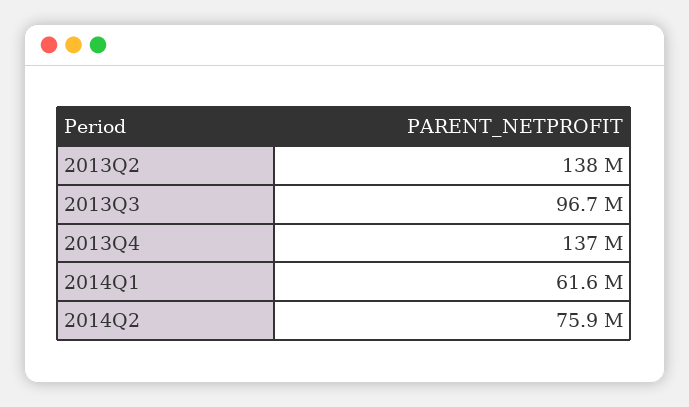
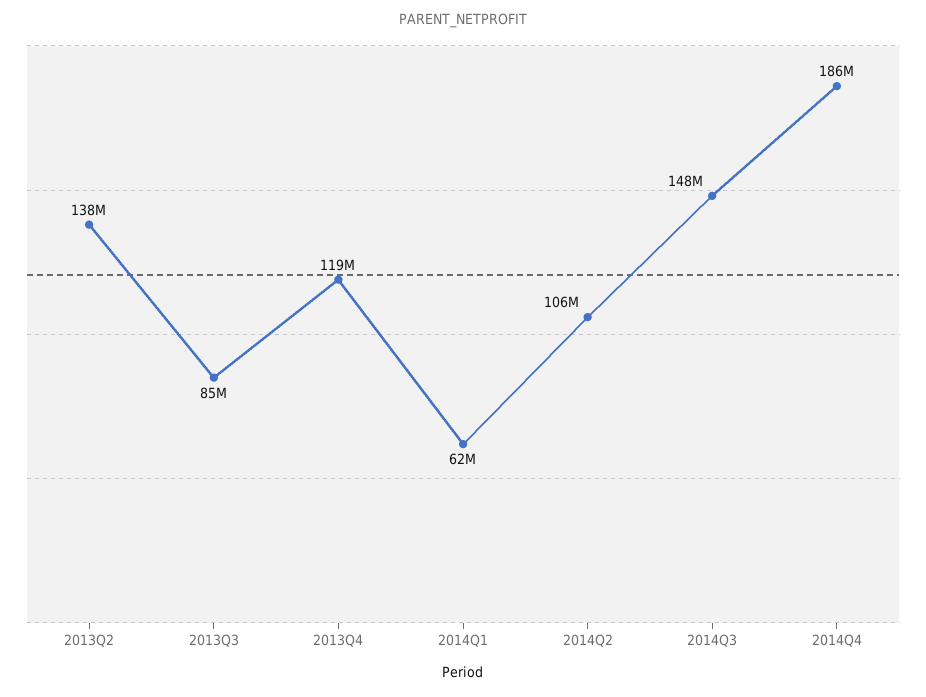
2013Q3: 96700000 -> 85000000
2013Q4: 137000000 -> 119000000
2014Q2: 75900000 -> 106000000
2014Q3: none -> 148000000
2014Q4: none -> 186000000

